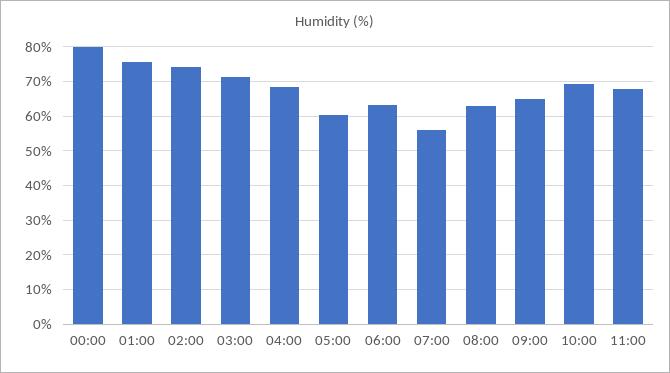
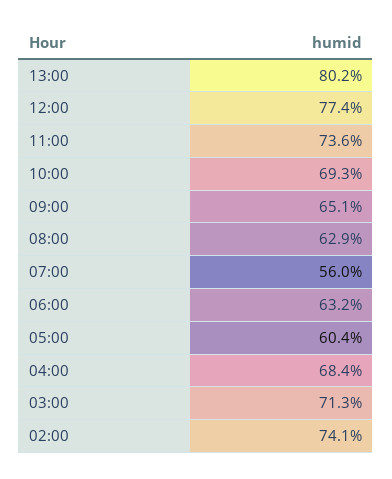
00:00: 80 -> none
01:00: 76 -> none
11:00: 68 -> 73.6
13:00: none -> 80.2
12:00: none -> 77.4

